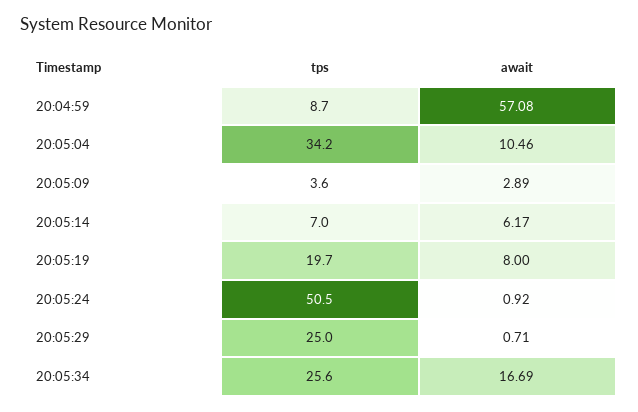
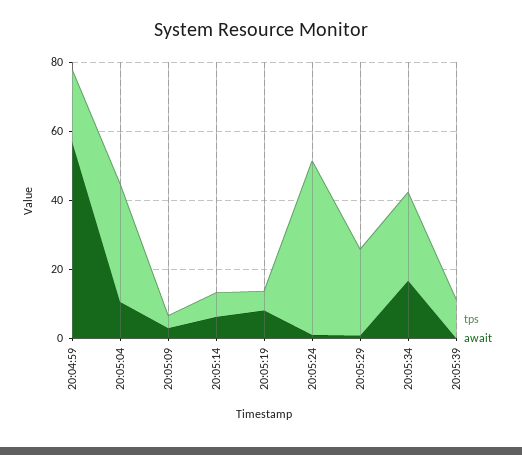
tps, 20:04:59: 8.7 -> 20
tps, 20:05:19: 19.7 -> 5
tps, 20:05:39: none -> 10
await, 20:05:39: none -> 0

